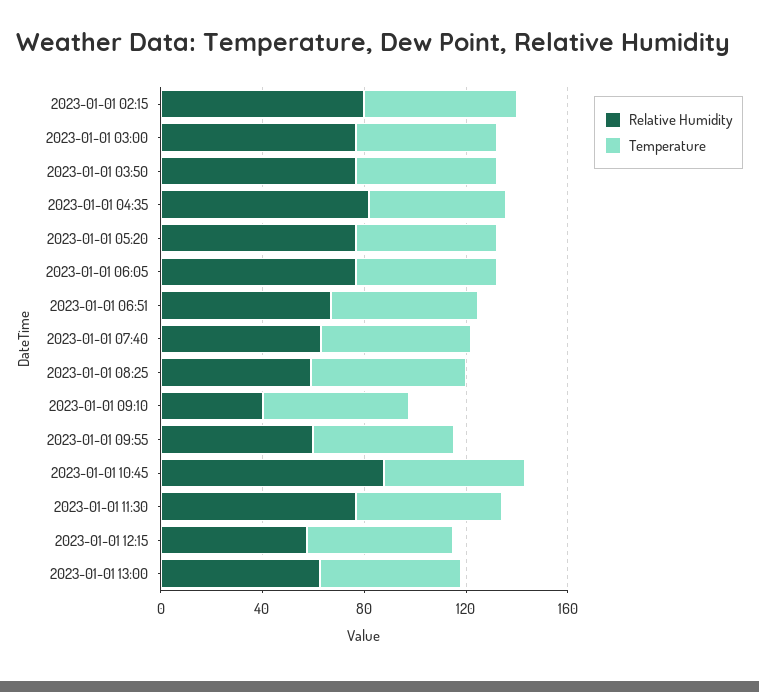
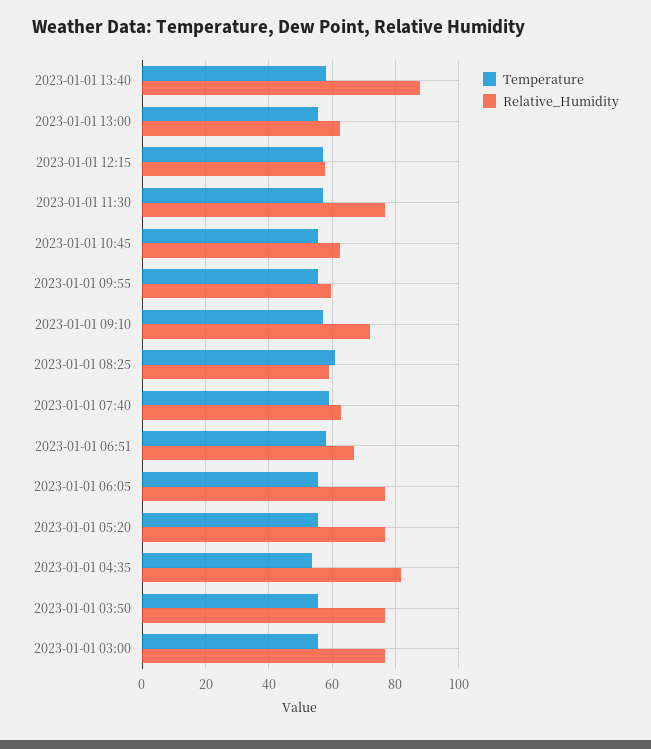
Relative Humidity, 2023-01-01 02:15: 80 -> none
Temperature, 2023-01-01 02:15: 60 -> none
Relative Humidity, 2023-01-01 09:10: 40 -> 72
Relative Humidity, 2023-01-01 10:45: 90 -> 62
Temperature, 2023-01-01 13:40: none -> 58
Relative Humidity, 2023-01-01 13:40: none -> 88

